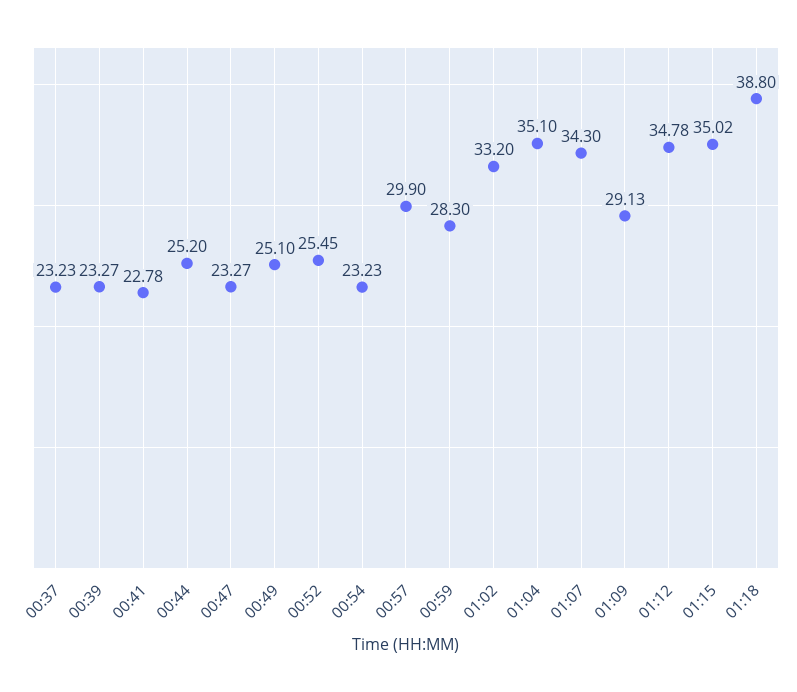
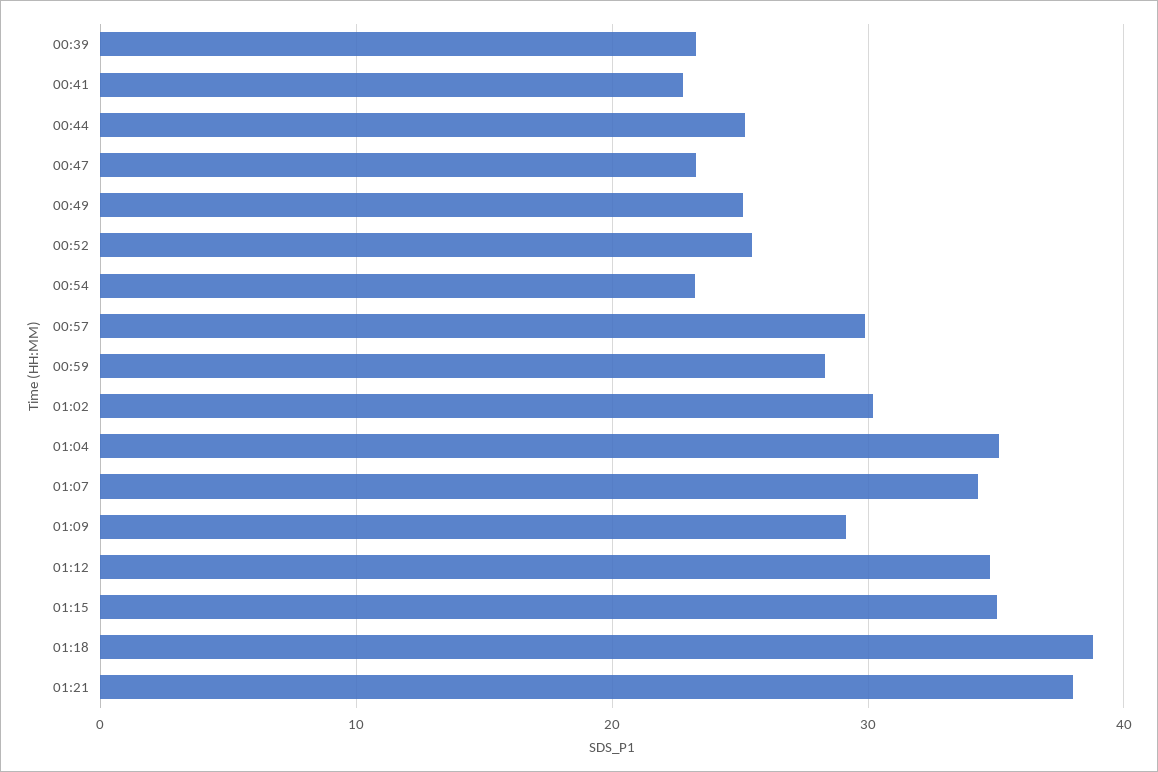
00:37: 23.23 -> none
01:02: 33.2 -> 30
01:21: none -> 38

